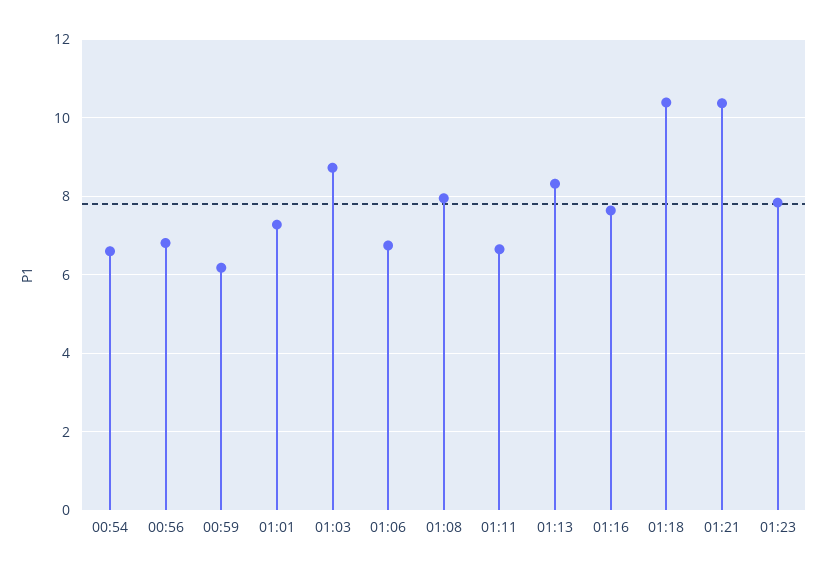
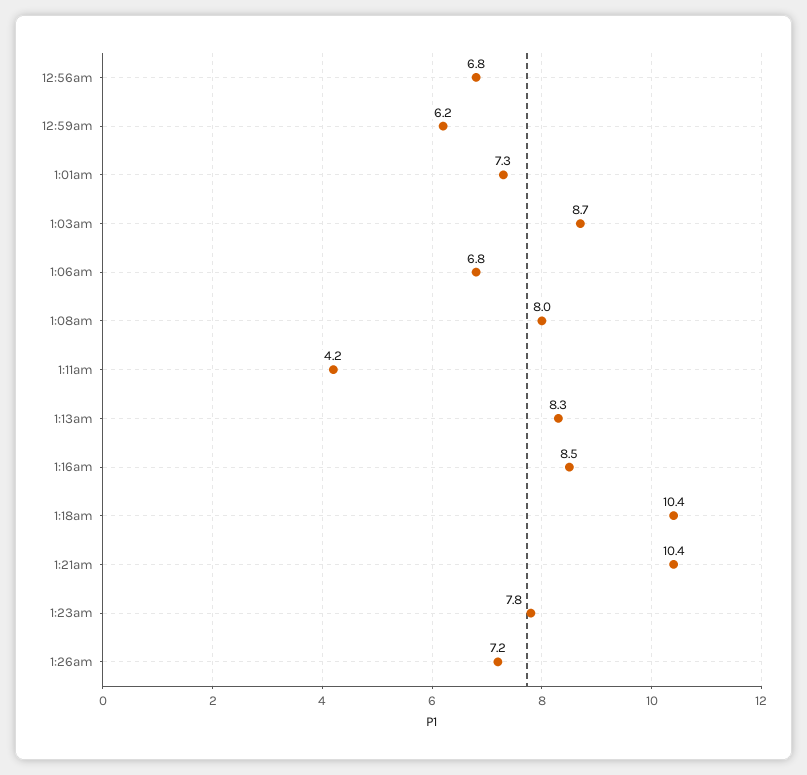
00:54: 6.6 -> none
01:11: 6.6 -> 4.2
01:16: 7.6 -> 8.5
1:26am: none -> 7.2

